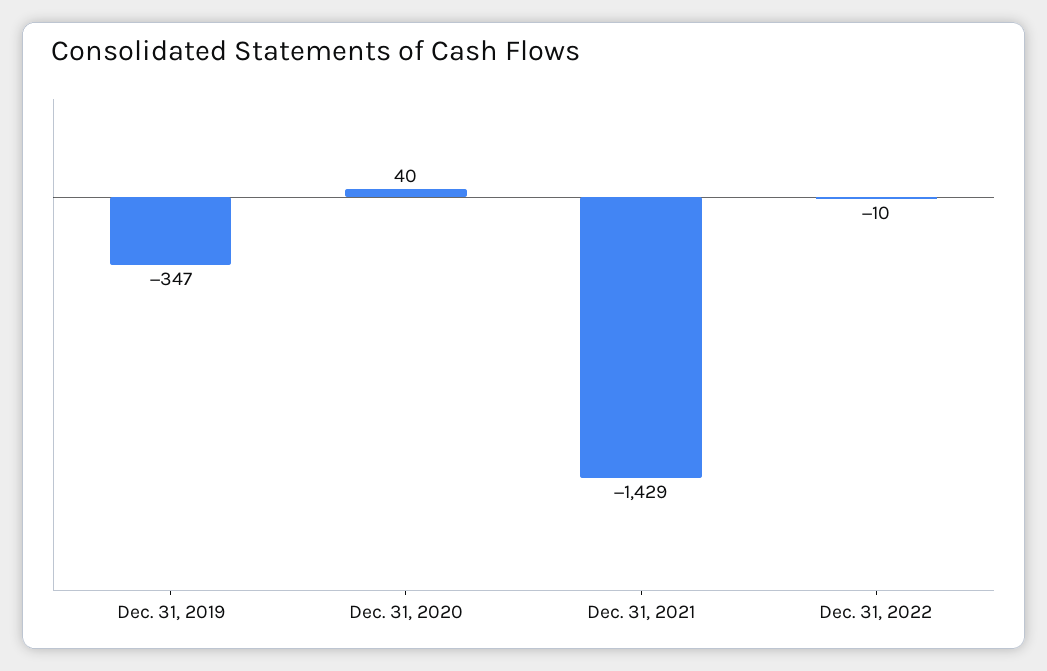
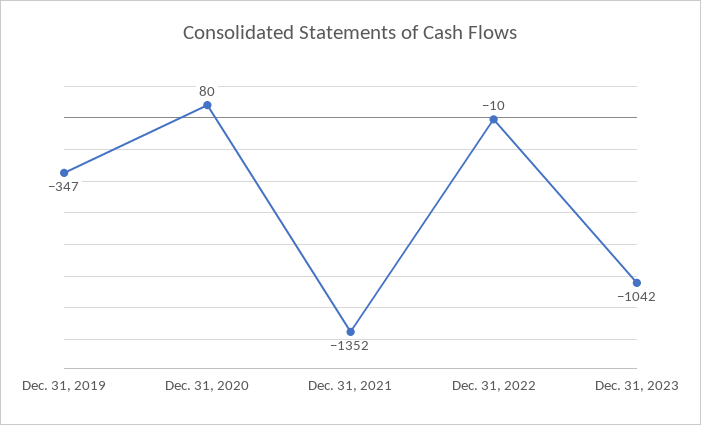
Dec. 31, 2020: 40 -> 80
Dec. 31, 2021: -1429 -> -1352
Dec. 31, 2023: none -> -1042

